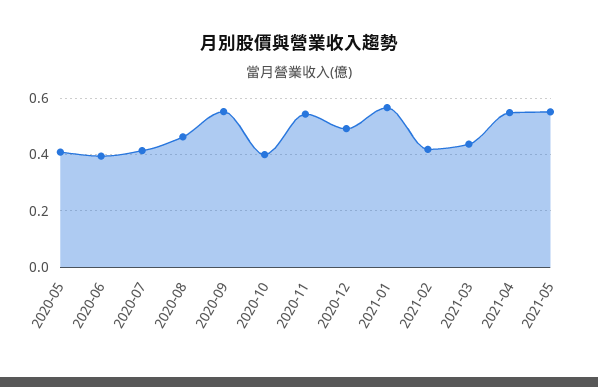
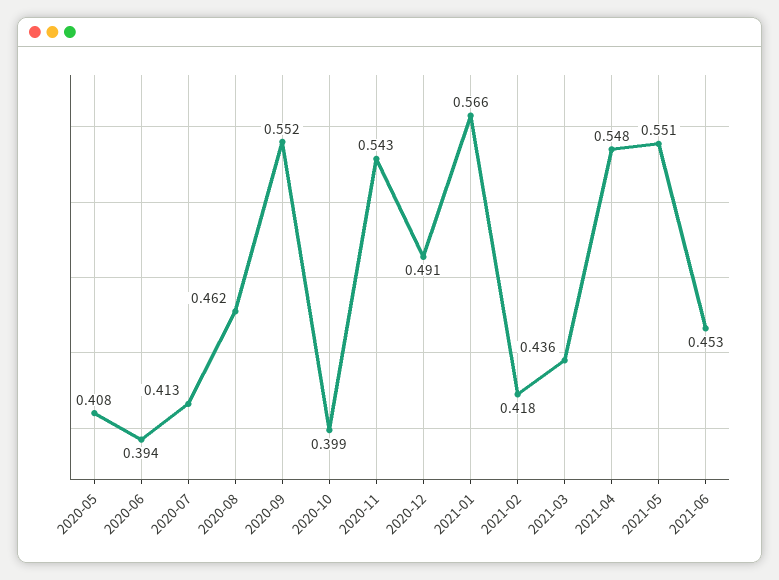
2021-06: none -> 0.453

